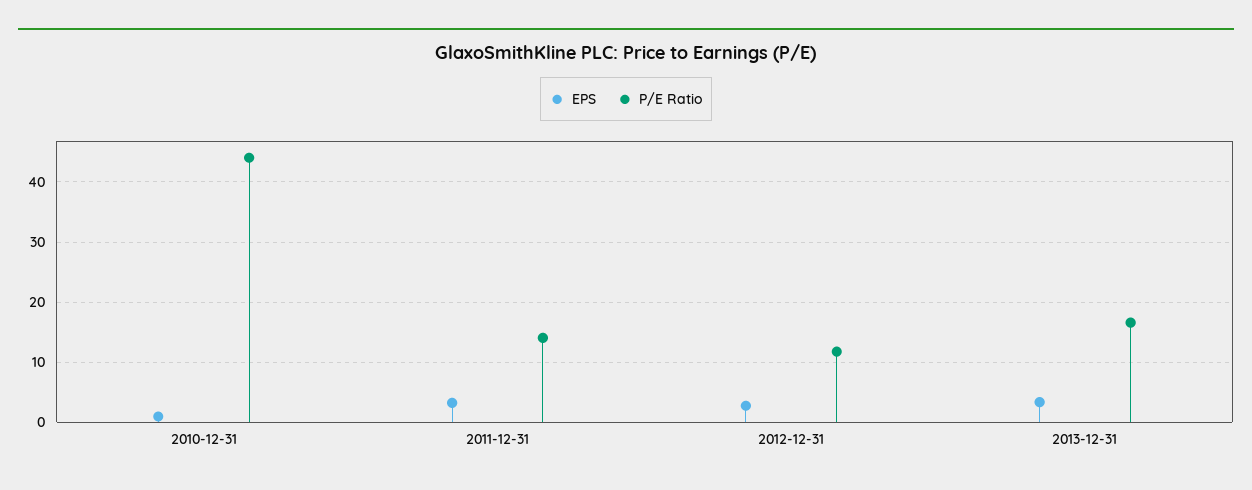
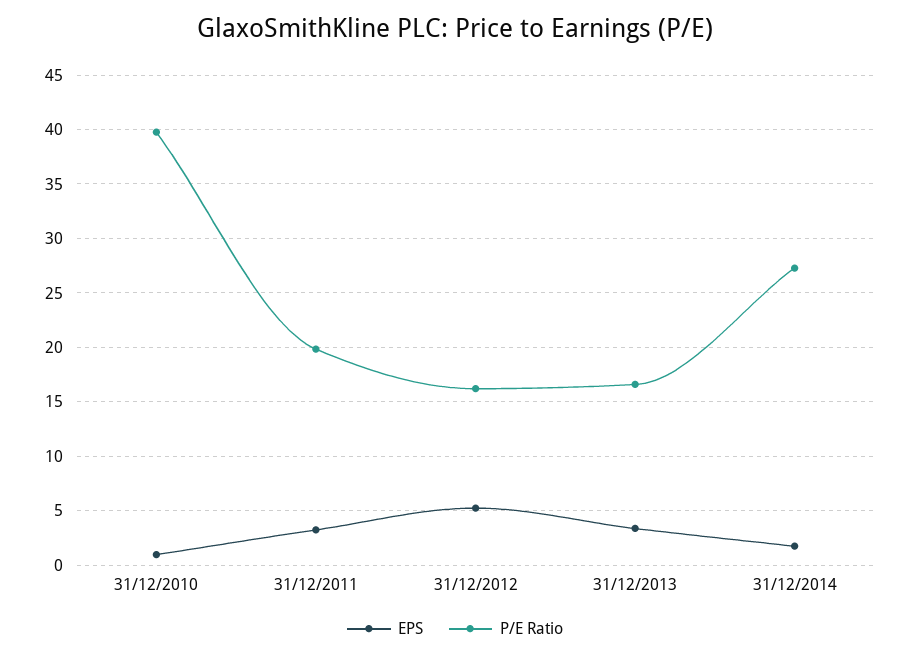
P/E Ratio, 2010-12-31: 44 -> 40
P/E Ratio, 2011-12-31: 14 -> 20
EPS, 2012-12-31: 3 -> 5
P/E Ratio, 2012-12-31: 12 -> 16
EPS, 31/12/2014: none -> 2
P/E Ratio, 31/12/2014: none -> 27

